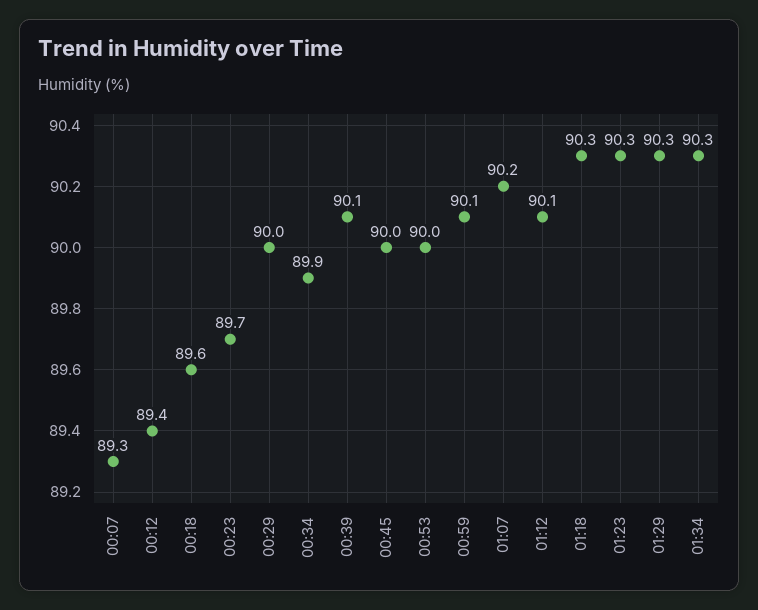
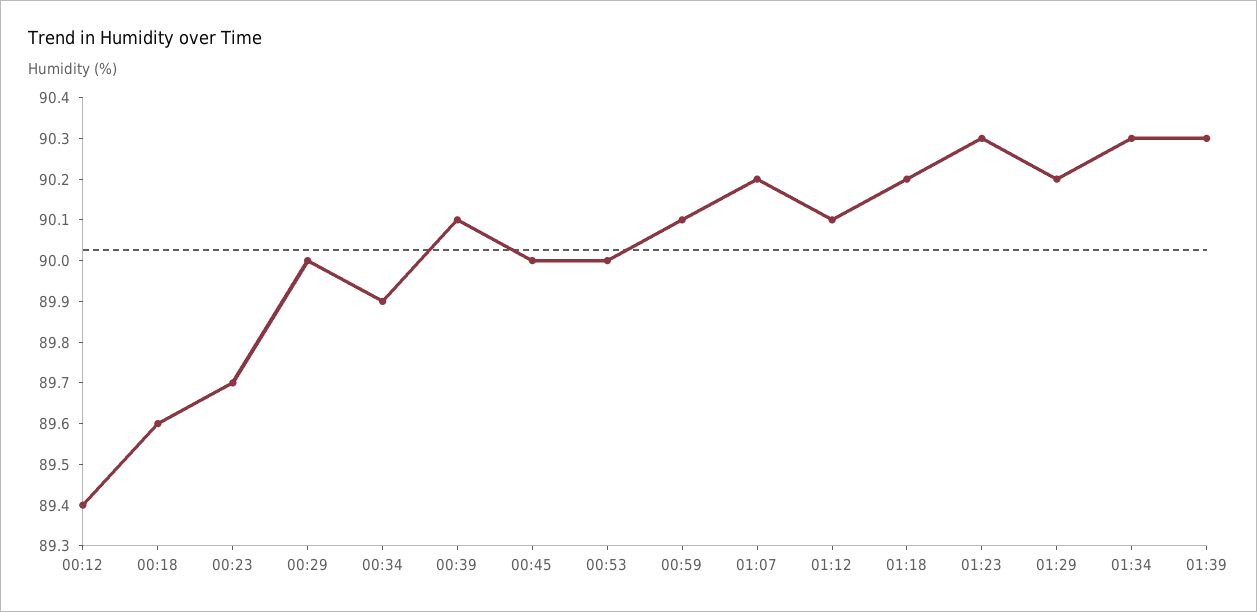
00:07: 89.3 -> none
01:18: 90.3 -> 90.2
01:29: 90.3 -> 90.2
01:39: none -> 90.3

